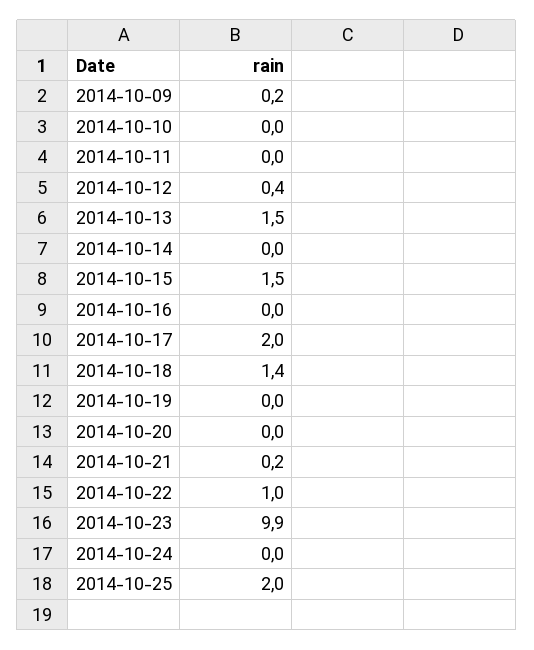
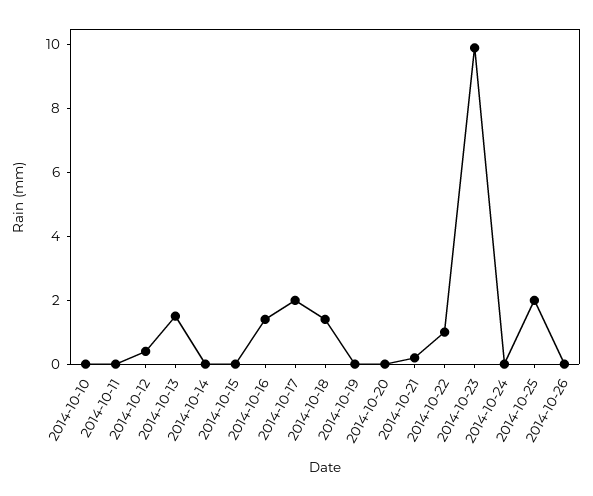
2014-10-09: 0.2 -> none
2014-10-15: 1.5 -> 0
2014-10-16: 0 -> 1.5
2014-10-26: none -> 0

